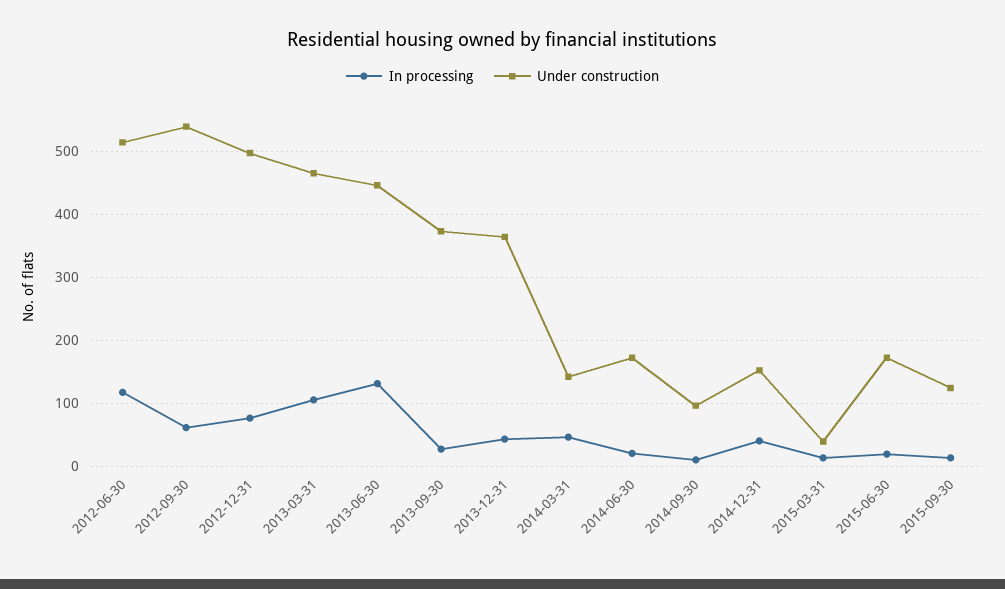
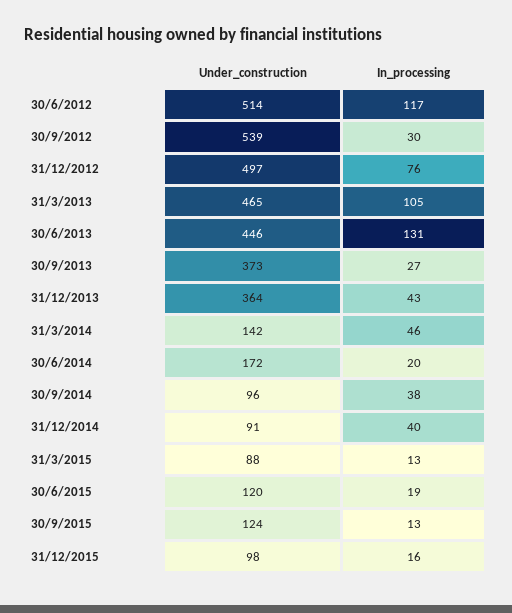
In processing, 2012-09-30: 60 -> 30
In processing, 2014-09-30: 10 -> 38
Under construction, 2014-12-31: 150 -> 91
Under construction, 2015-03-31: 40 -> 88
Under construction, 2015-06-30: 170 -> 120
Under construction, 31/12/2015: none -> 98
In processing, 31/12/2015: none -> 16

